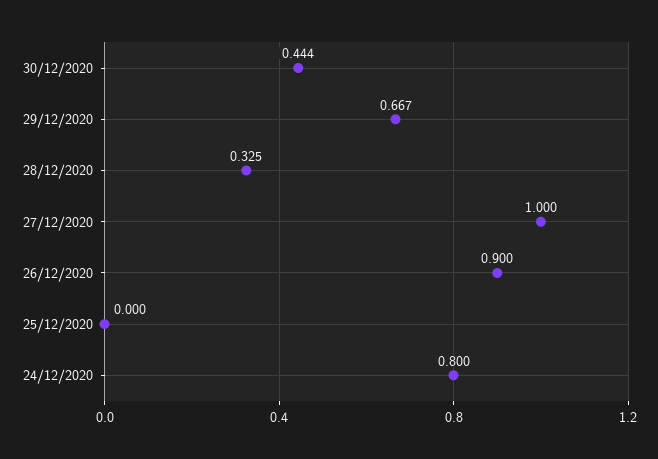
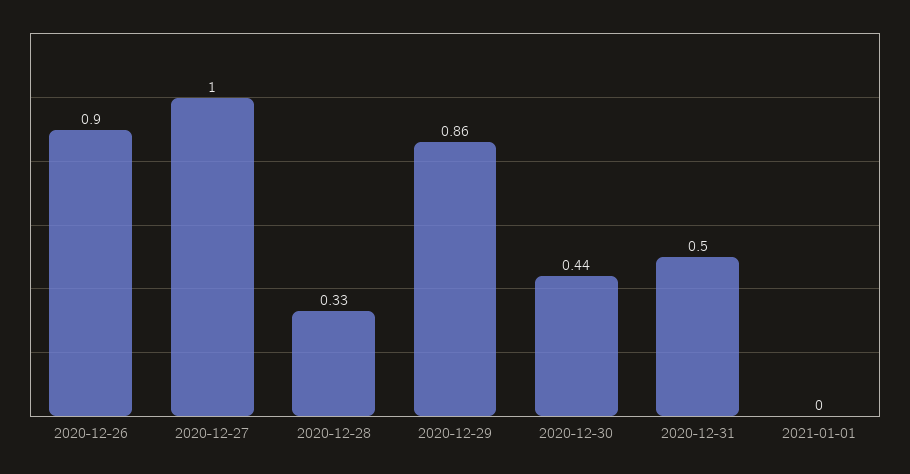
29/12/2020: 0.667 -> 0.86
25/12/2020: 0 -> none
24/12/2020: 0.8 -> none
2020-12-31: none -> 0.5
2021-01-01: none -> 0

